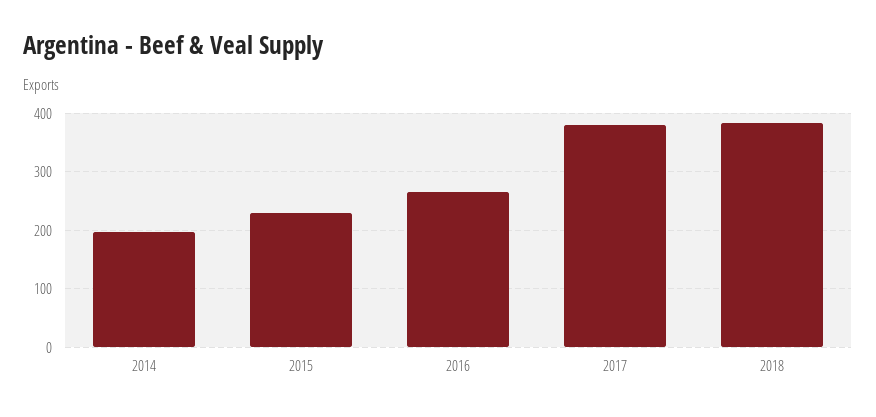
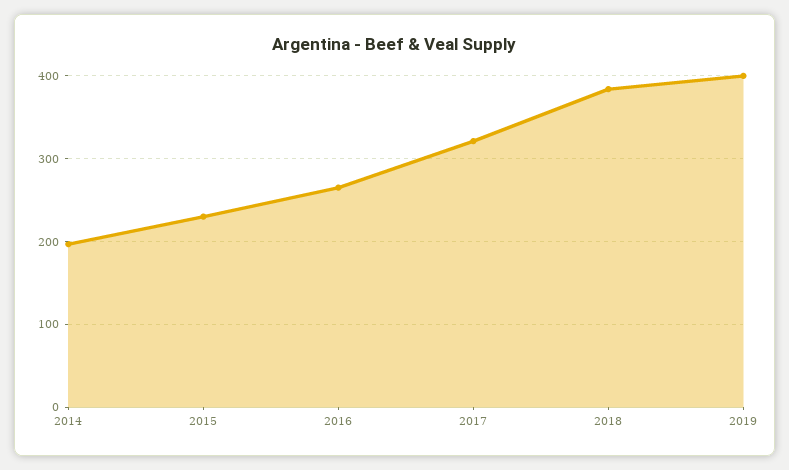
2017: 380 -> 320
2019: none -> 400

